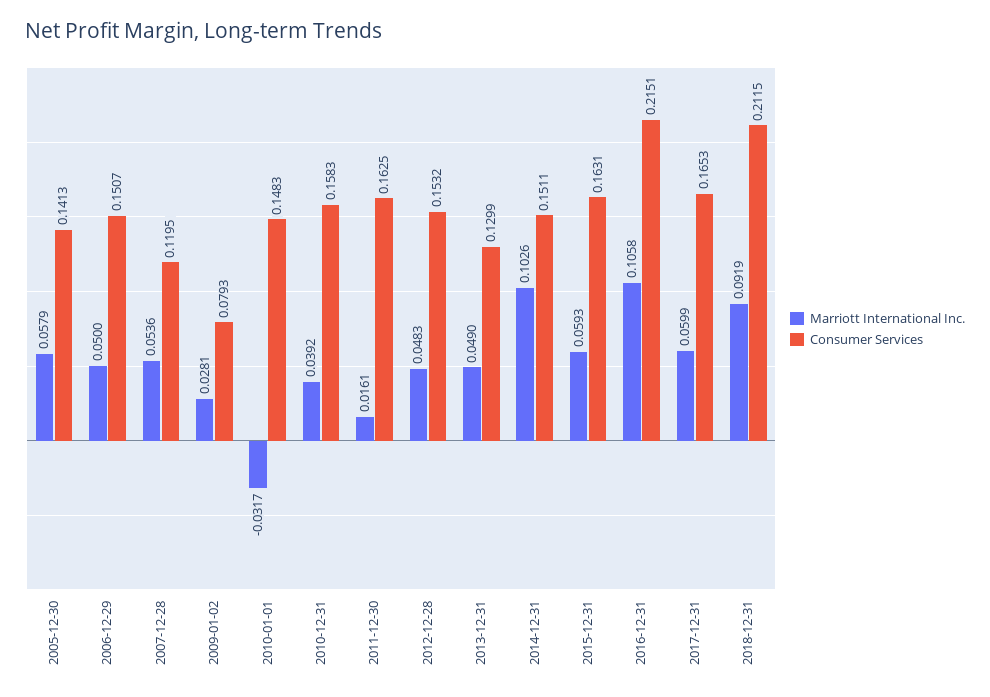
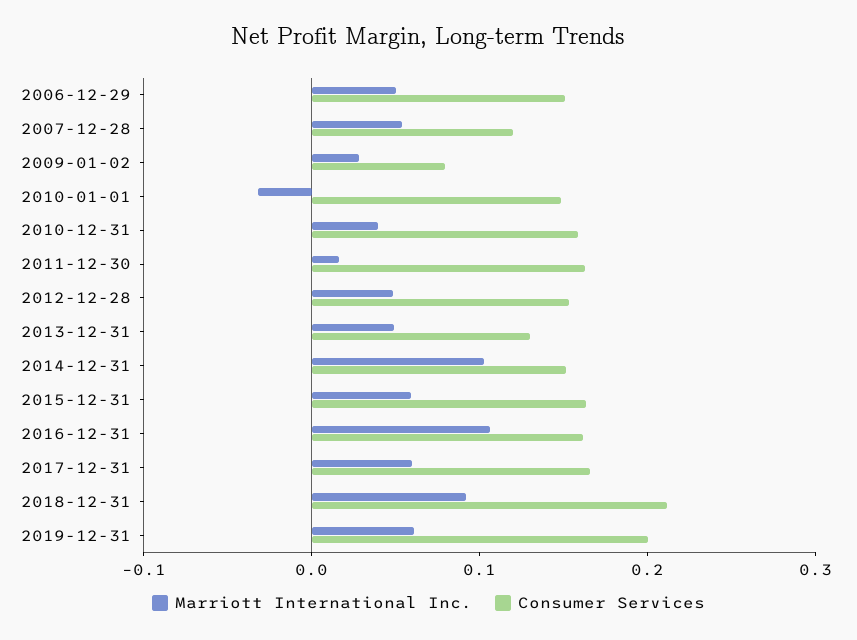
Marriott International Inc., 2005-12-30: 0.0579 -> none
Consumer Services, 2005-12-30: 0.1413 -> none
Consumer Services, 2016-12-31: 0.2151 -> 0.16
Marriott International Inc., 2019-12-31: none -> 0.06
Consumer Services, 2019-12-31: none -> 0.2

